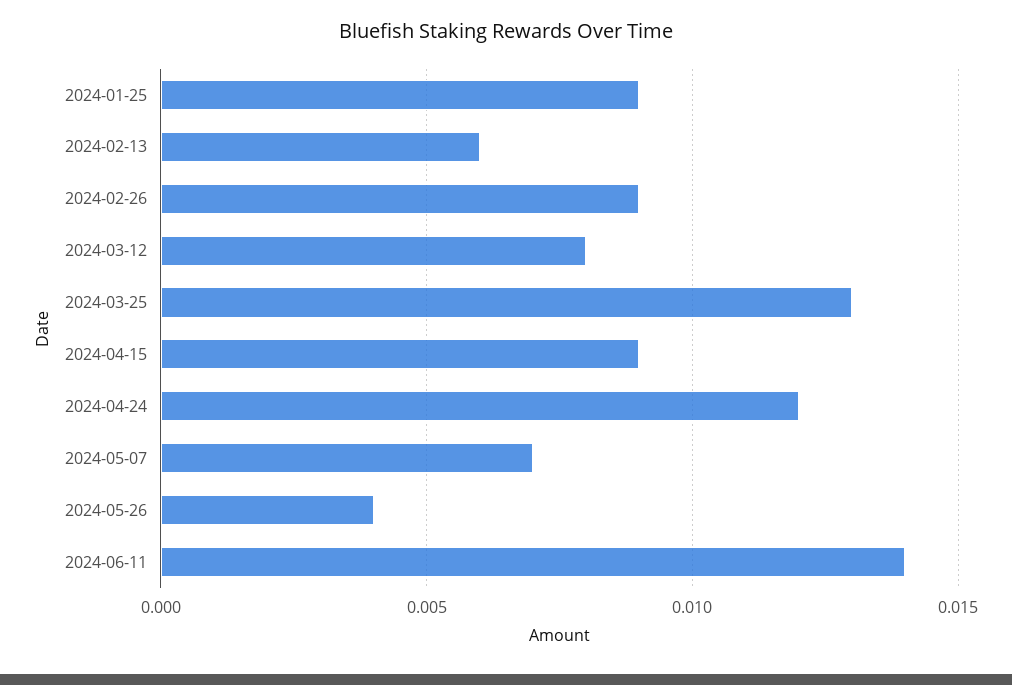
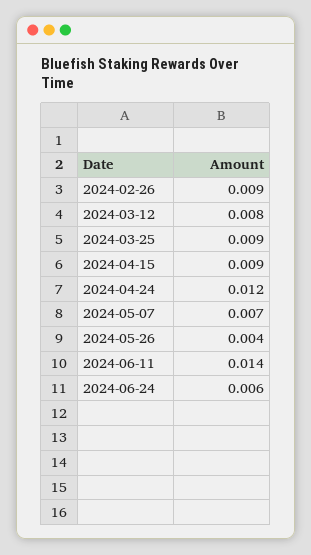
2024-01-25: 0.009 -> none
2024-02-13: 0.006 -> none
2024-03-25: 0.013 -> 0.009
2024-06-24: none -> 0.006

